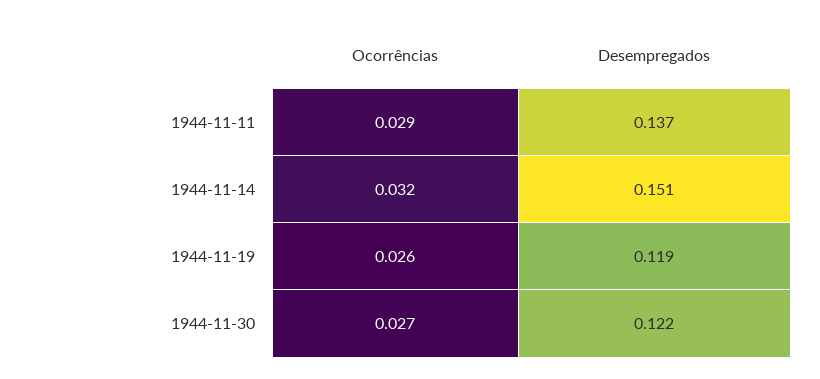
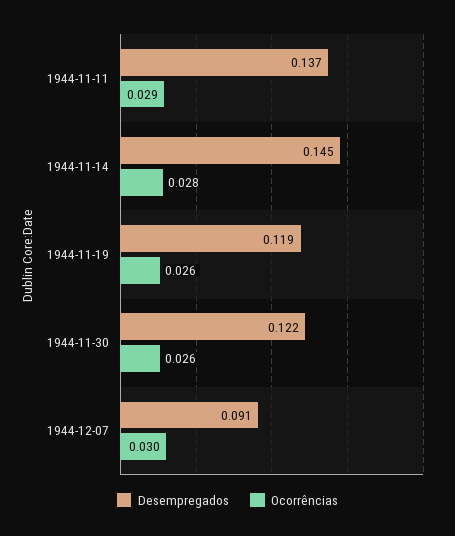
Ocorrências, 1944-11-14: 0.032 -> 0.028
Desempregados, 1944-11-14: 0.151 -> 0.145
Ocorrências, 1944-11-30: 0.027 -> 0.026
Desempregados, 1944-12-07: none -> 0.091
Ocorrências, 1944-12-07: none -> 0.03

